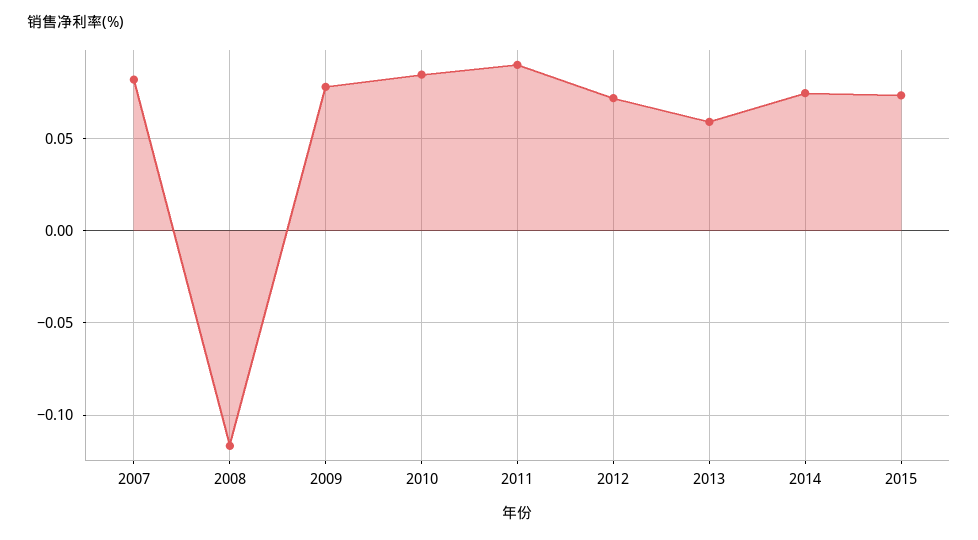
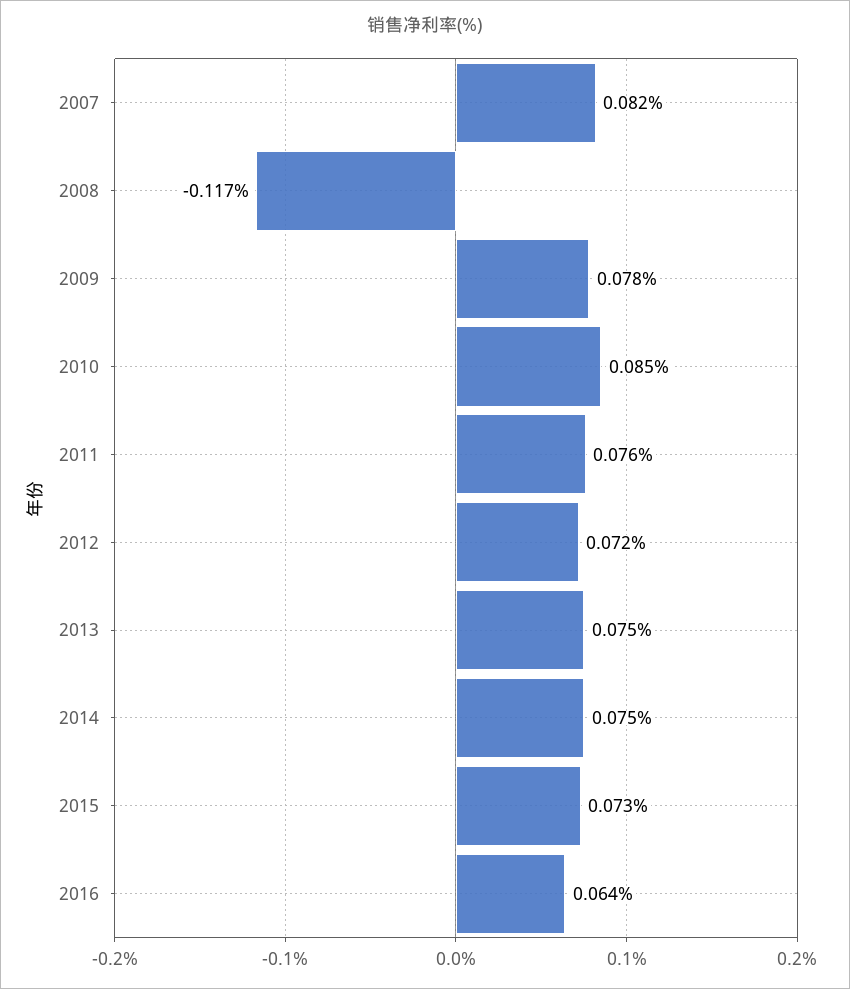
2011: 0.09 -> 0.076
2013: 0.06 -> 0.075
2016: none -> 0.064

